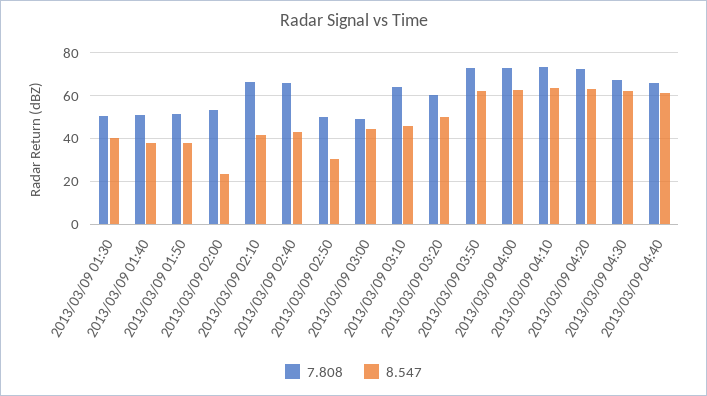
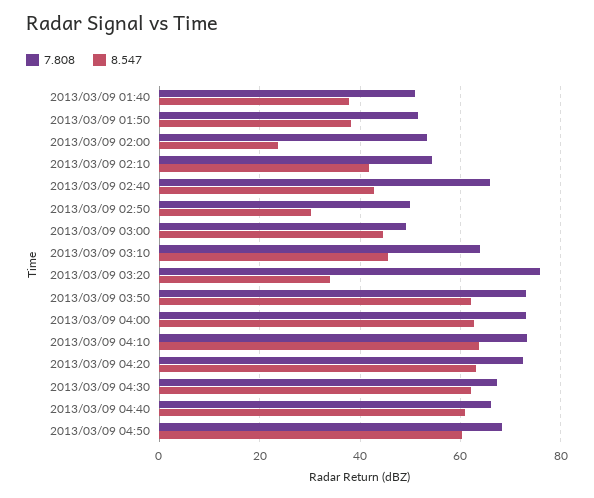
7.808, 2013/03/09 01:30: 50 -> none
8.547, 2013/03/09 01:30: 40 -> none
7.808, 2013/03/09 02:10: 65 -> 54
7.808, 2013/03/09 03:20: 60 -> 76
8.547, 2013/03/09 03:20: 50 -> 34
7.808, 2013/03/09 04:50: none -> 68
8.547, 2013/03/09 04:50: none -> 60

